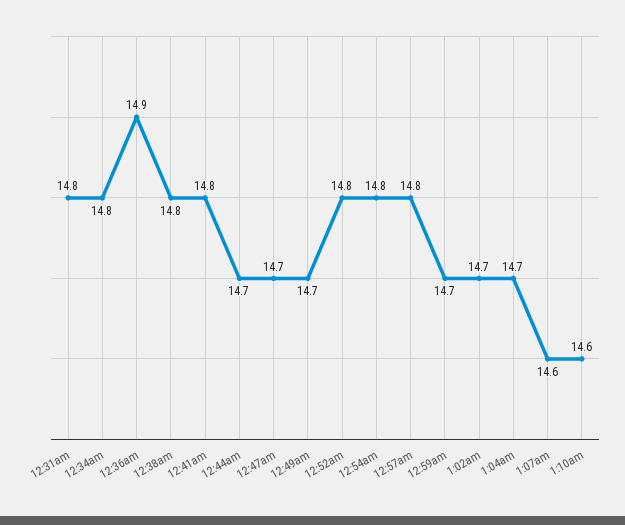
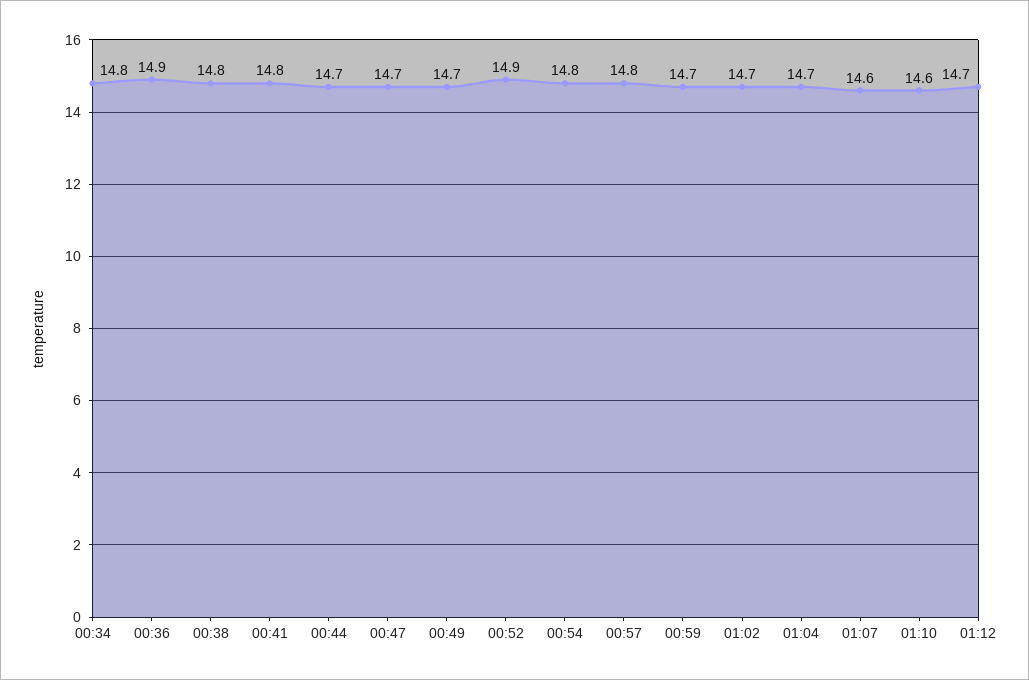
12:31am: 14.8 -> none
12:52am: 14.8 -> 14.9
01:12: none -> 14.7

